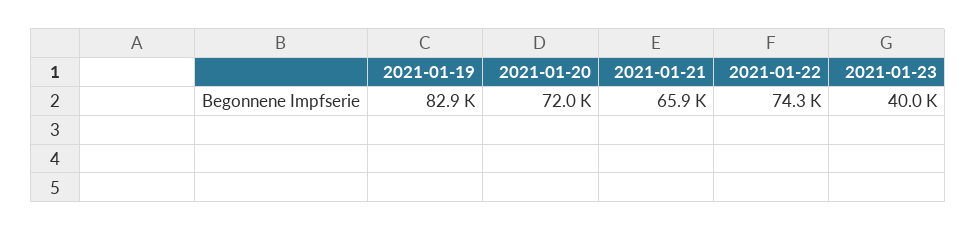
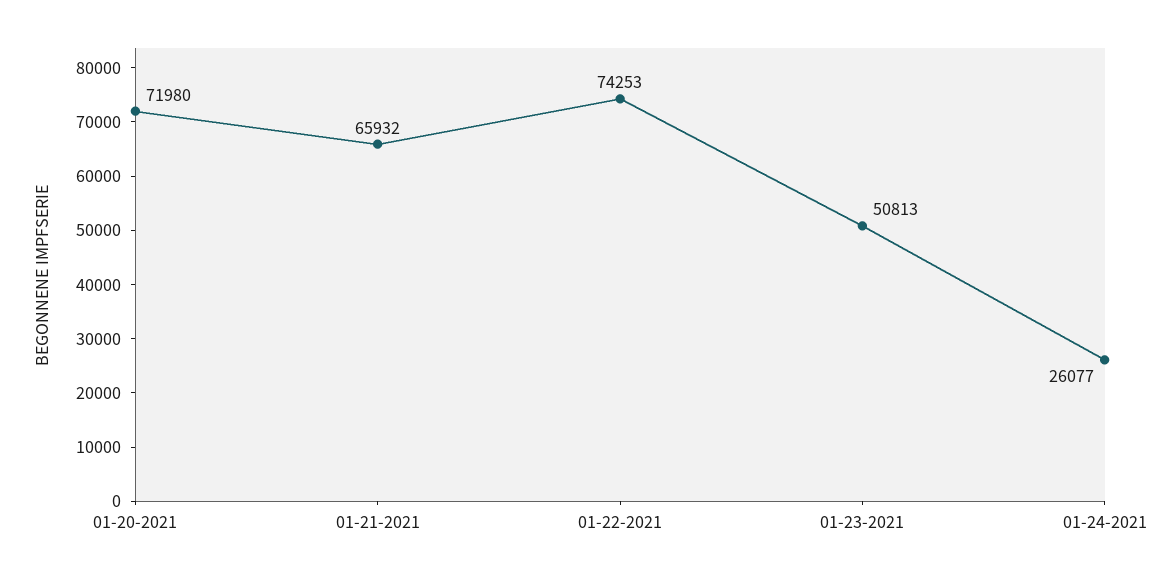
2021-01-19: 82900 -> none
2021-01-23: 40000 -> 50813
01-24-2021: none -> 26077

